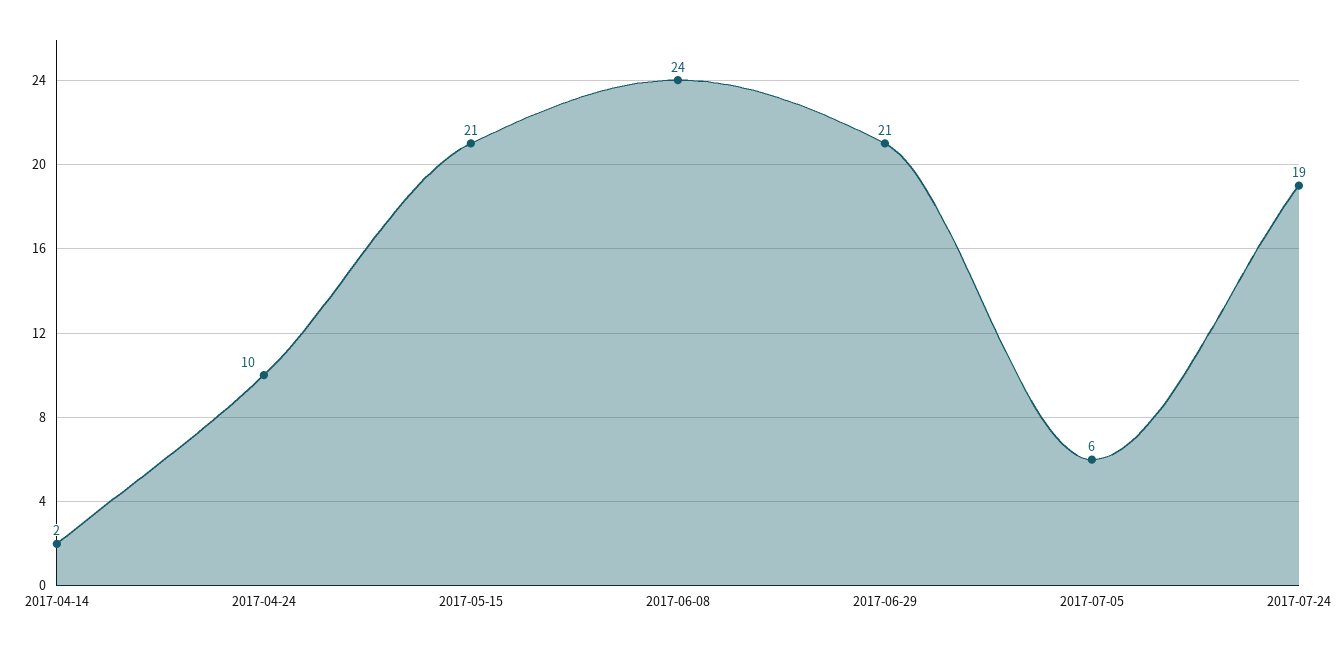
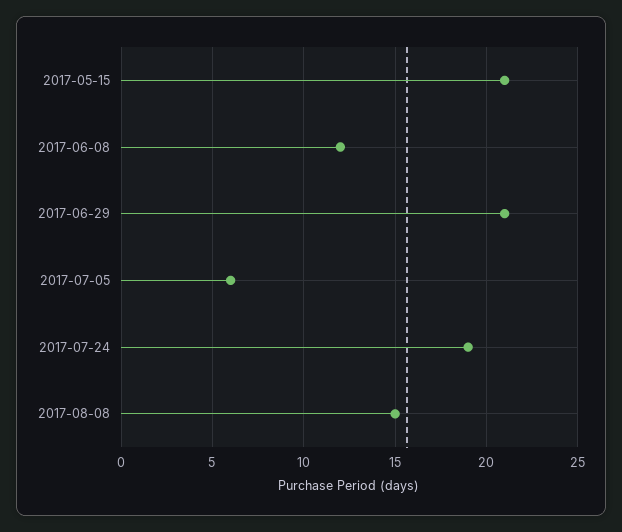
2017-04-14: 2 -> none
2017-04-24: 10 -> none
2017-06-08: 24 -> 12
2017-08-08: none -> 15

